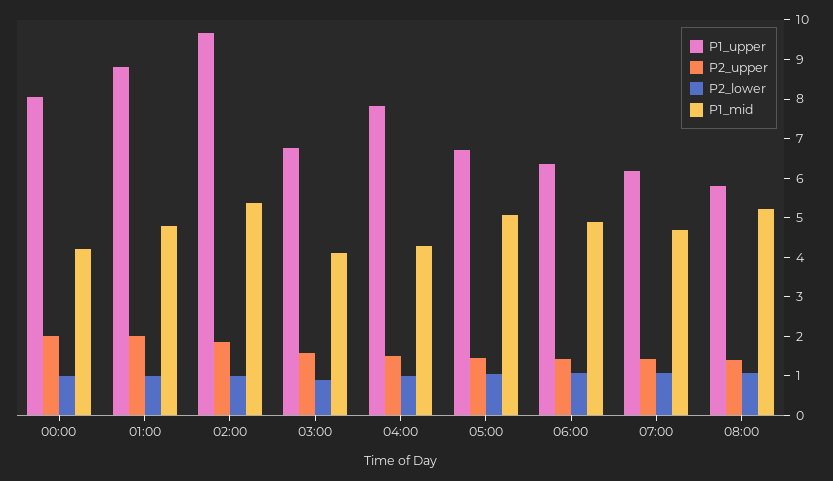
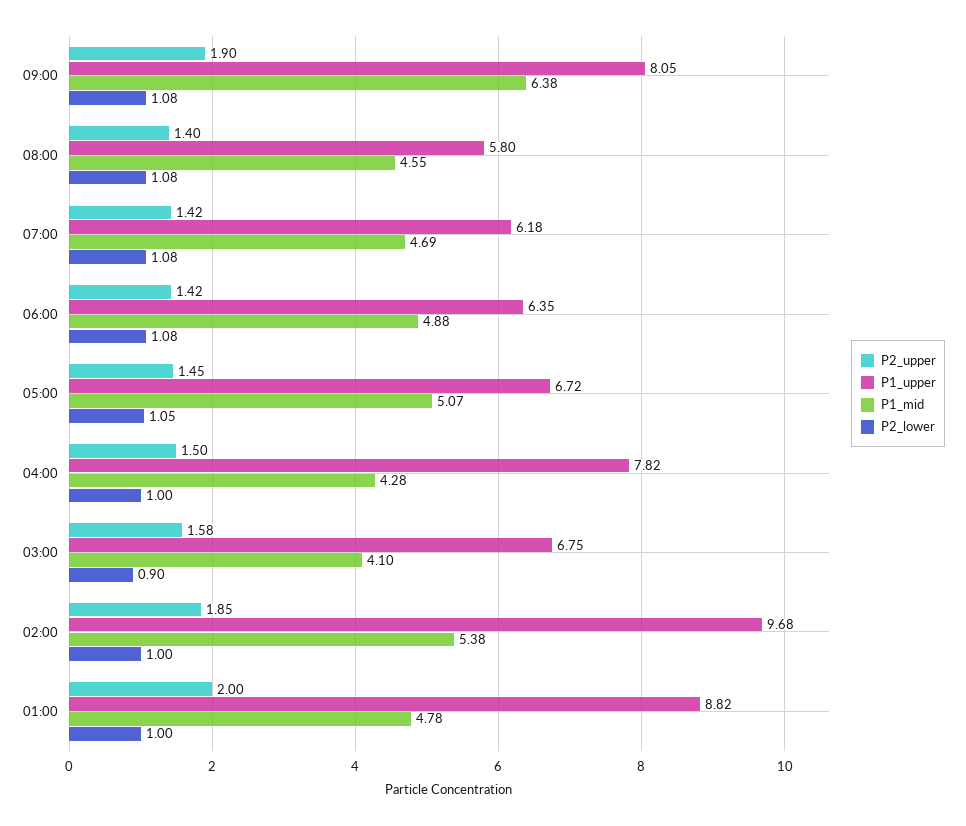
P1_upper, 00:00: 8 -> none
P2_upper, 00:00: 2 -> none
P2_lower, 00:00: 1 -> none
P1_mid, 00:00: 4.25 -> none
P1_mid, 08:00: 5.25 -> 4.55
P2_upper, 09:00: none -> 1.9
P1_upper, 09:00: none -> 8.05
P1_mid, 09:00: none -> 6.38
P2_lower, 09:00: none -> 1.08

